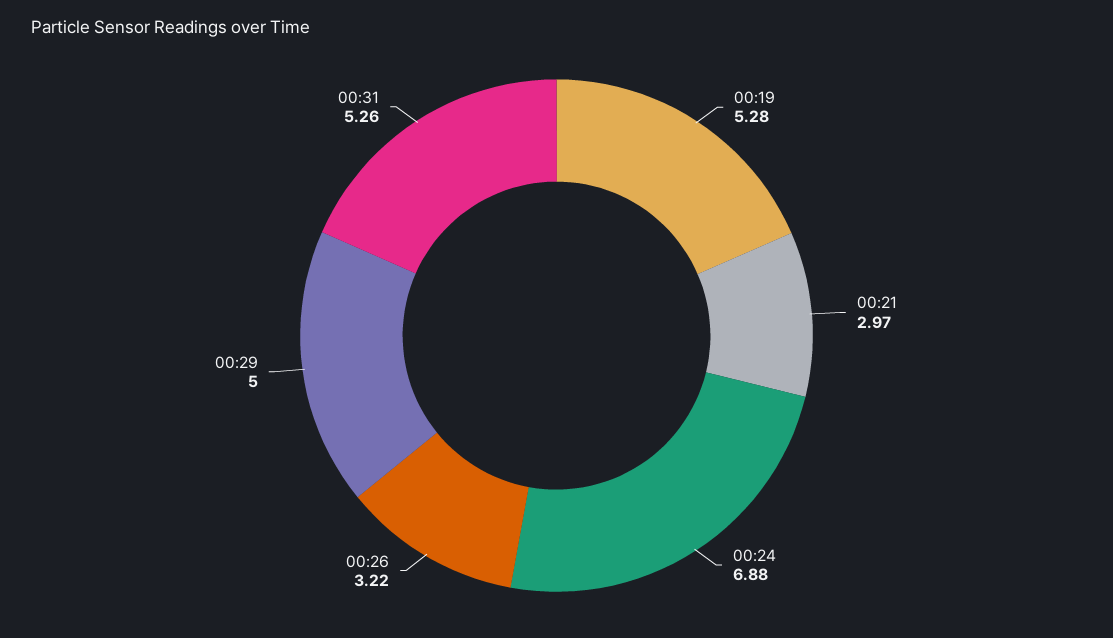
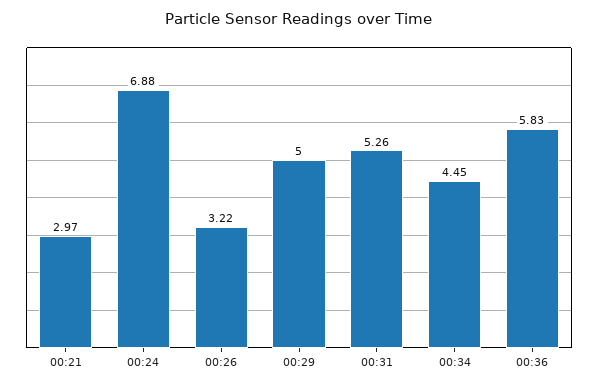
00:19: 5.28 -> none
00:34: none -> 4.45
00:36: none -> 5.83

